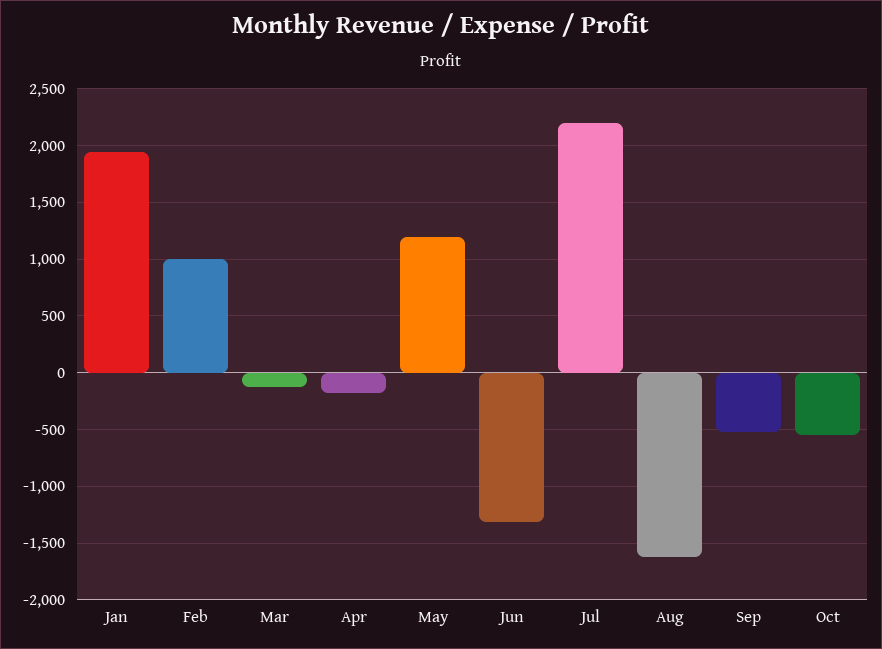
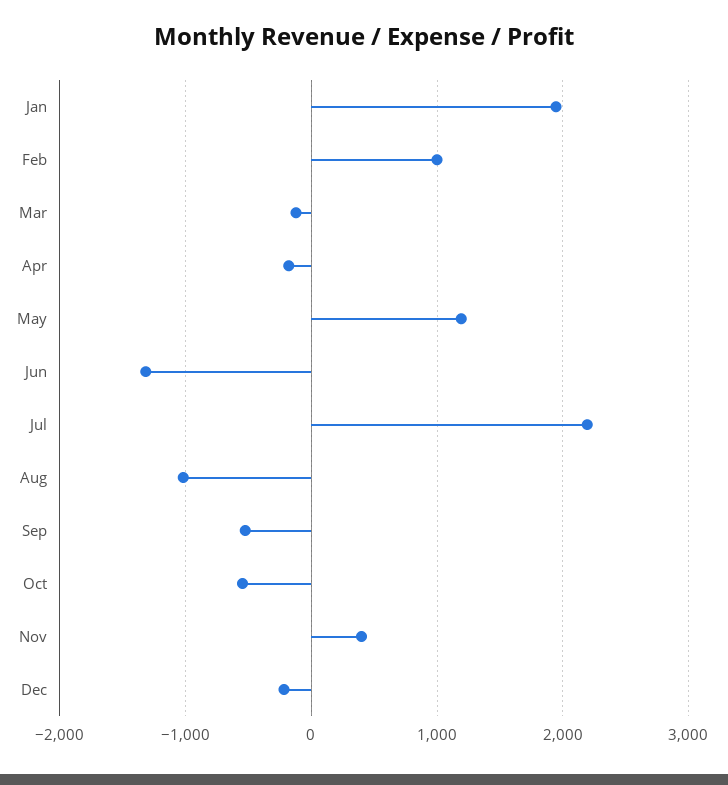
Aug: -1600 -> -1000
Nov: none -> 400
Dec: none -> -200

